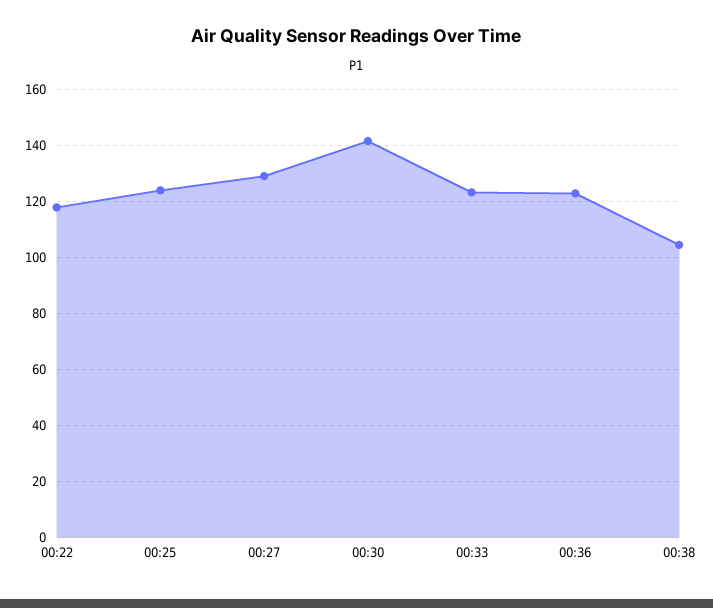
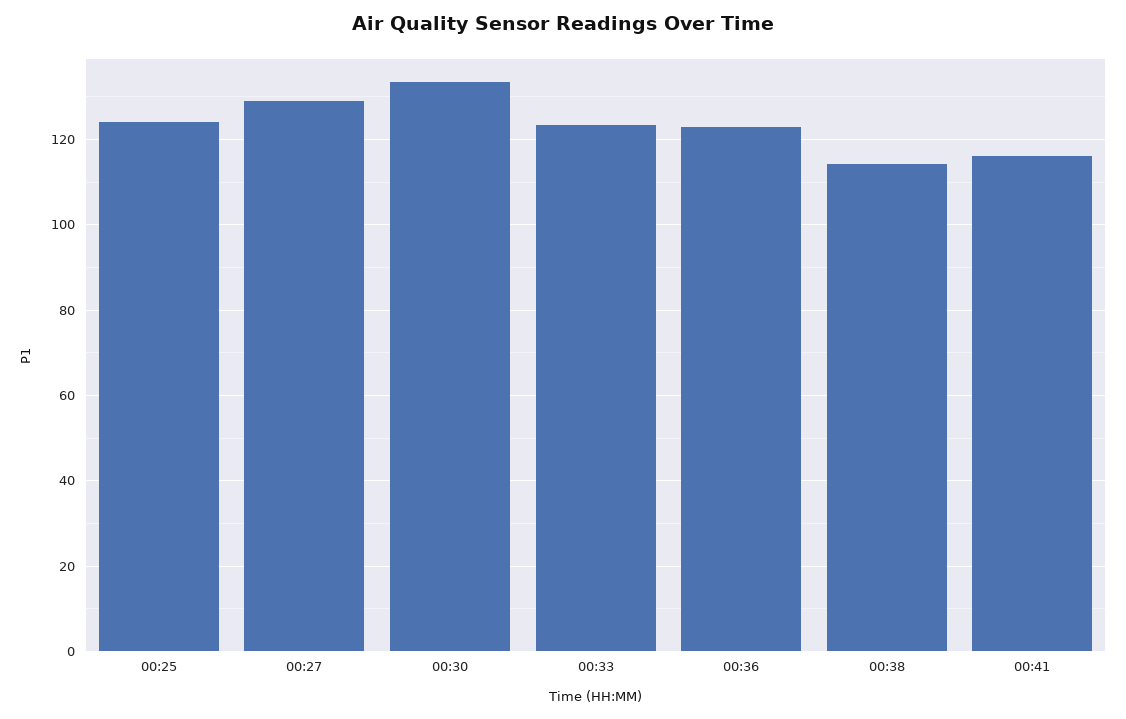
00:22: 117.5 -> none
00:30: 142.5 -> 134
00:38: 105 -> 114
00:41: none -> 116

